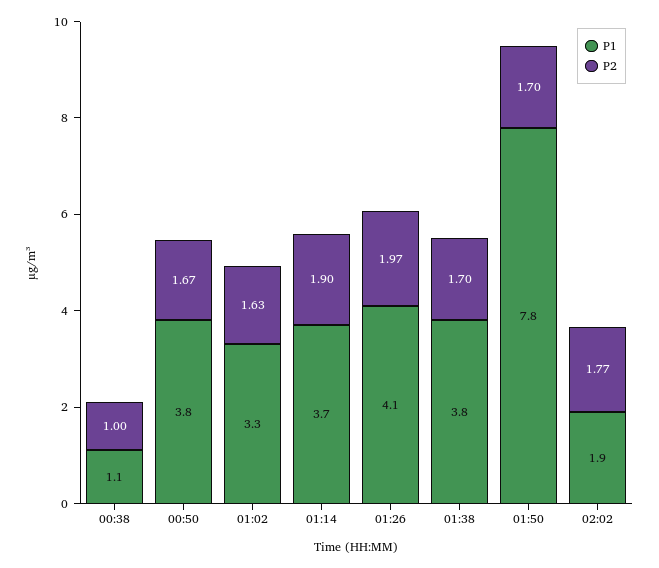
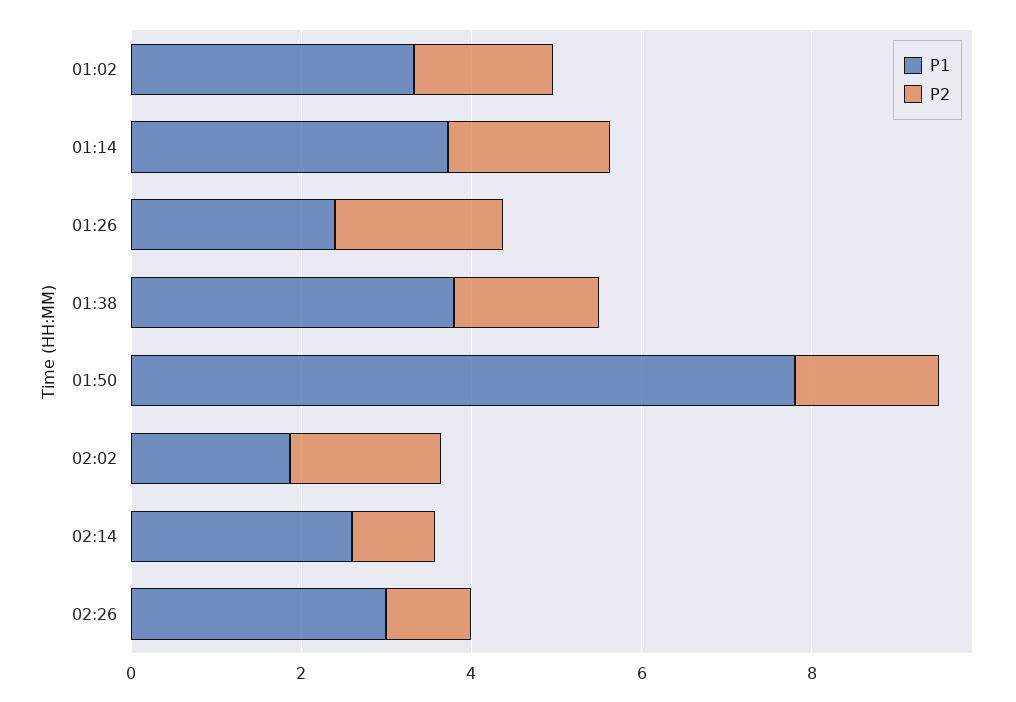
P1, 00:38: 1.1 -> none
P2, 00:38: 1 -> none
P1, 00:50: 3.8 -> none
P2, 00:50: 1.67 -> none
P1, 01:26: 4.1 -> 2.5
P1, 02:14: none -> 2.5
P2, 02:14: none -> 1
P1, 02:26: none -> 3
P2, 02:26: none -> 1

